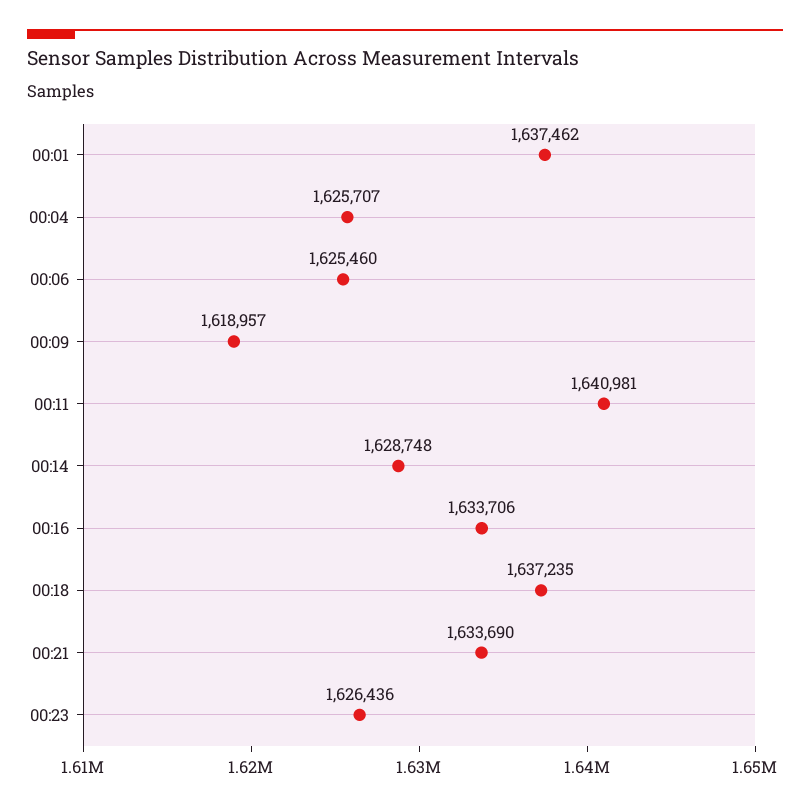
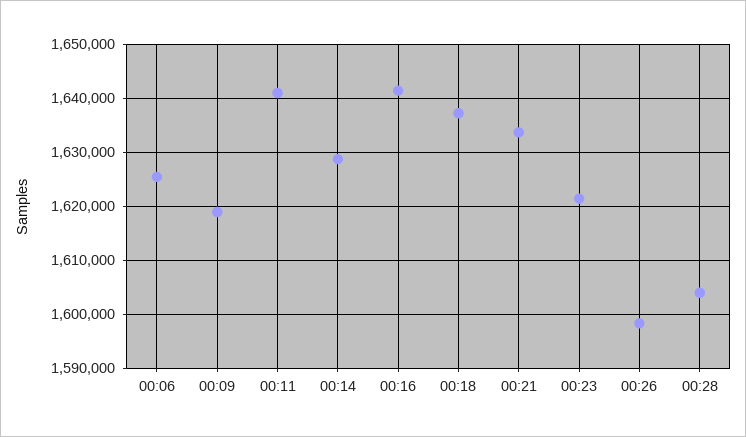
00:01: 1637462 -> none
00:04: 1625707 -> none
00:16: 1633706 -> 1642000
00:23: 1626436 -> 1622000
00:26: none -> 1598000
00:28: none -> 1604000

